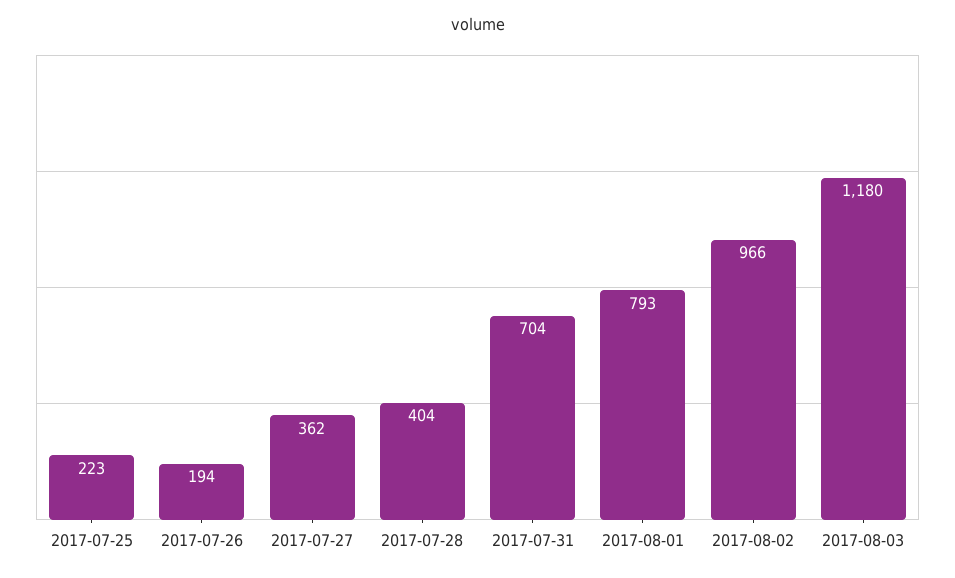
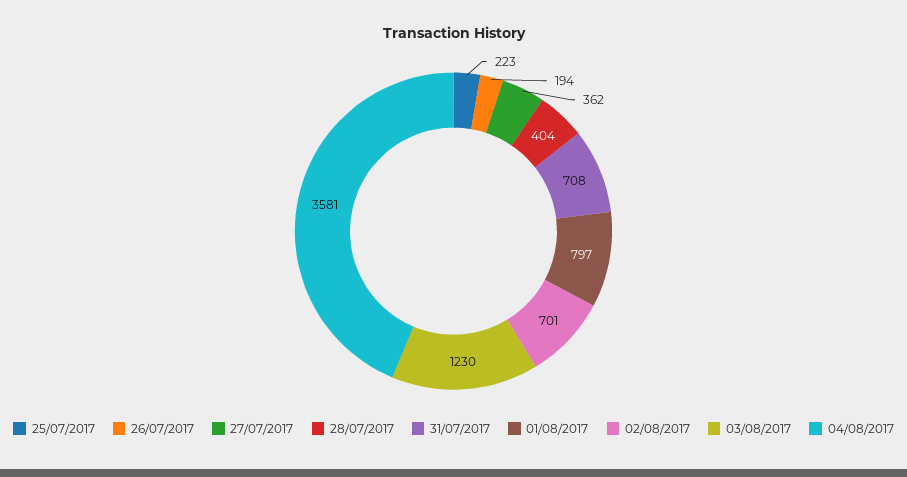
2017-07-31: 704 -> 708
2017-08-01: 793 -> 797
2017-08-02: 966 -> 701
2017-08-03: 1180 -> 1230
04/08/2017: none -> 3581

